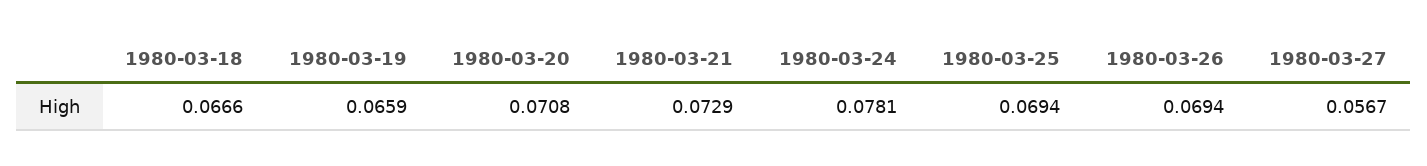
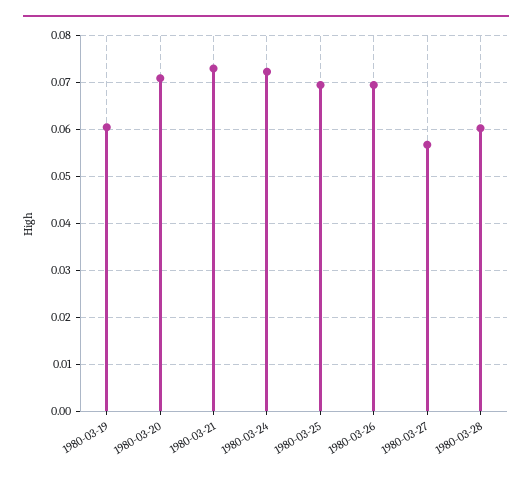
1980-03-18: 0.0666 -> none
1980-03-19: 0.0659 -> 0.06
1980-03-24: 0.0781 -> 0.072
1980-03-28: none -> 0.06

